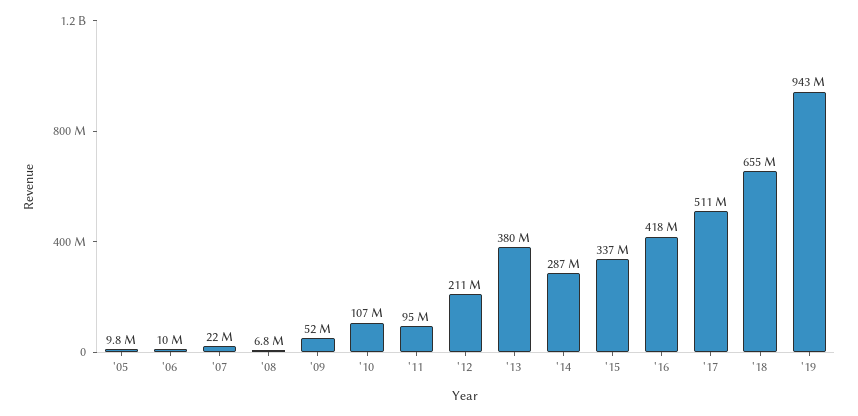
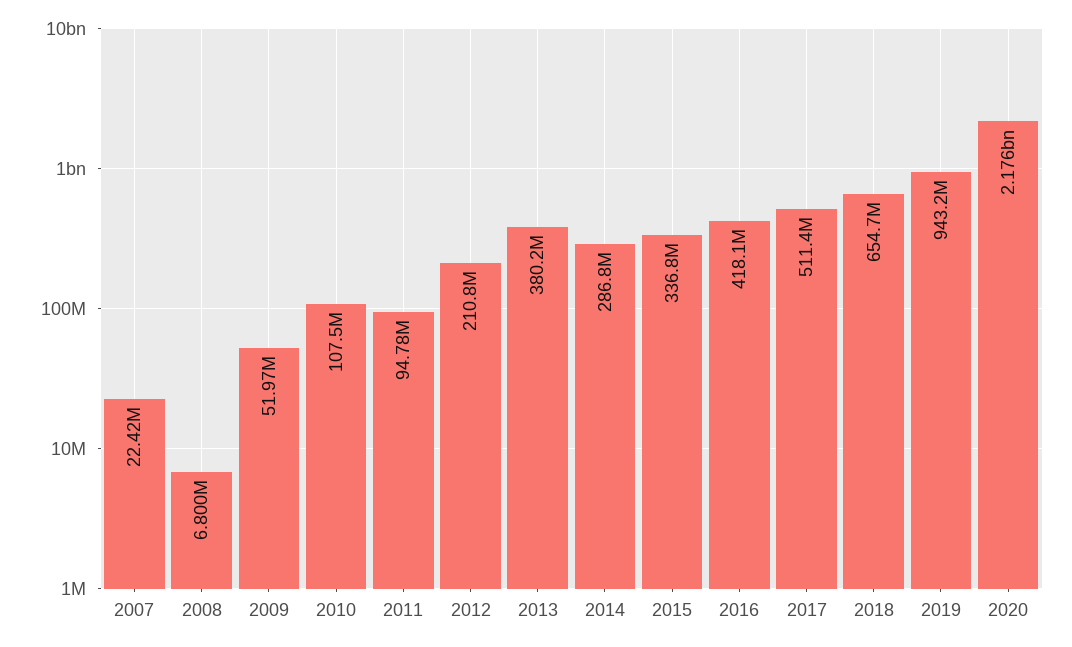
'05: 9800000 -> none
'06: 10000000 -> none
2020: none -> 2176000000

